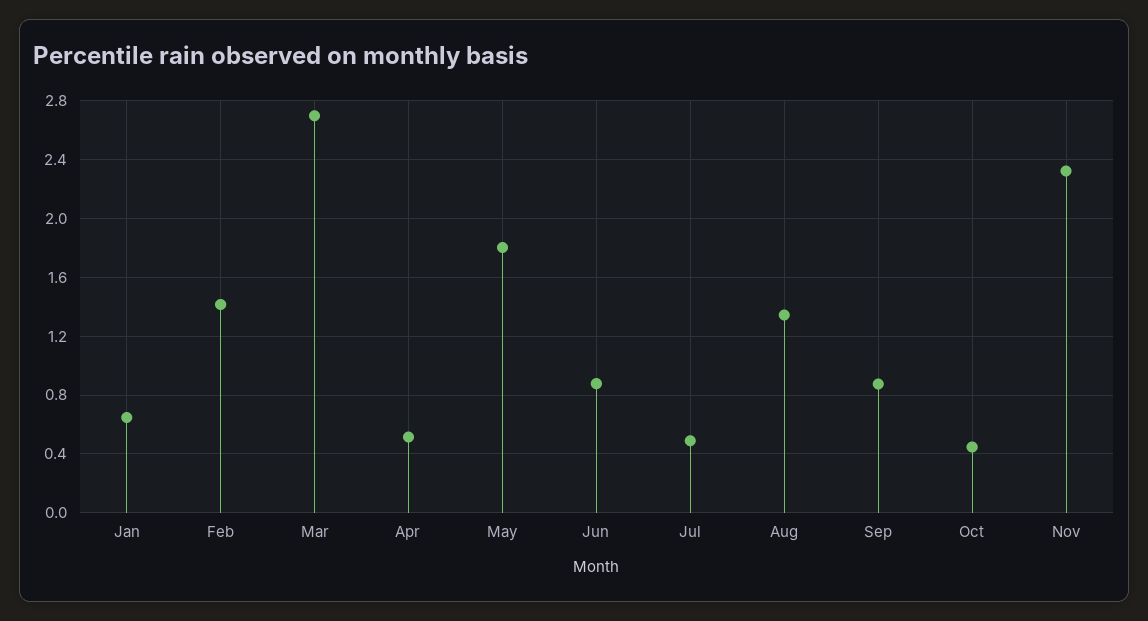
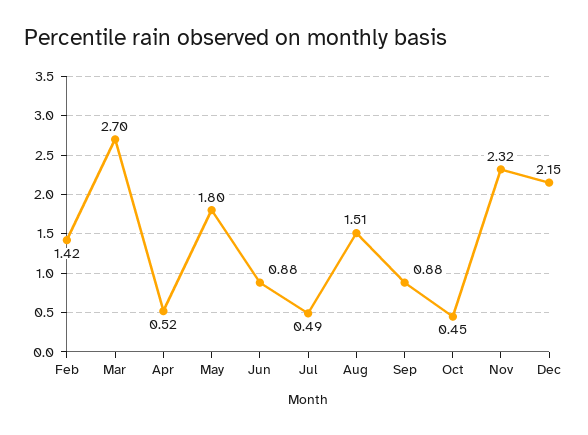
Jan: 0.65 -> none
Aug: 1.35 -> 1.51
Dec: none -> 2.15

